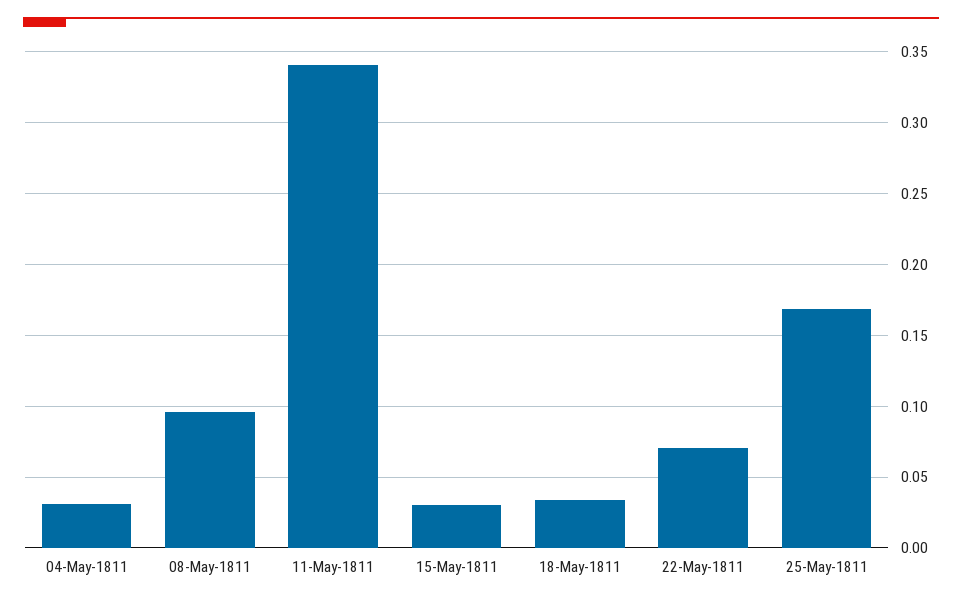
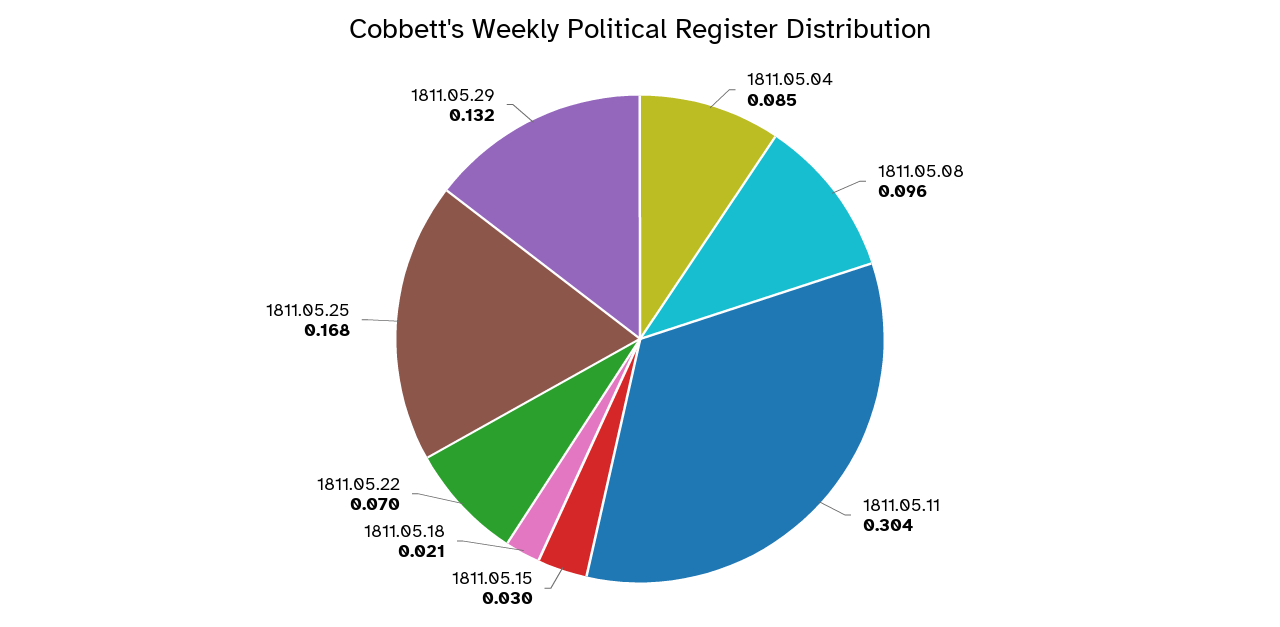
04-May-1811: 0.03 -> 0.085
11-May-1811: 0.34 -> 0.304
18-May-1811: 0.035 -> 0.021
1811.05.29: none -> 0.132

